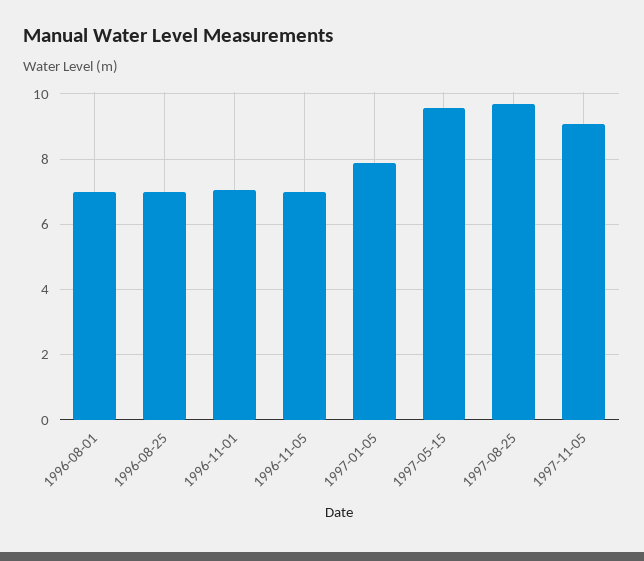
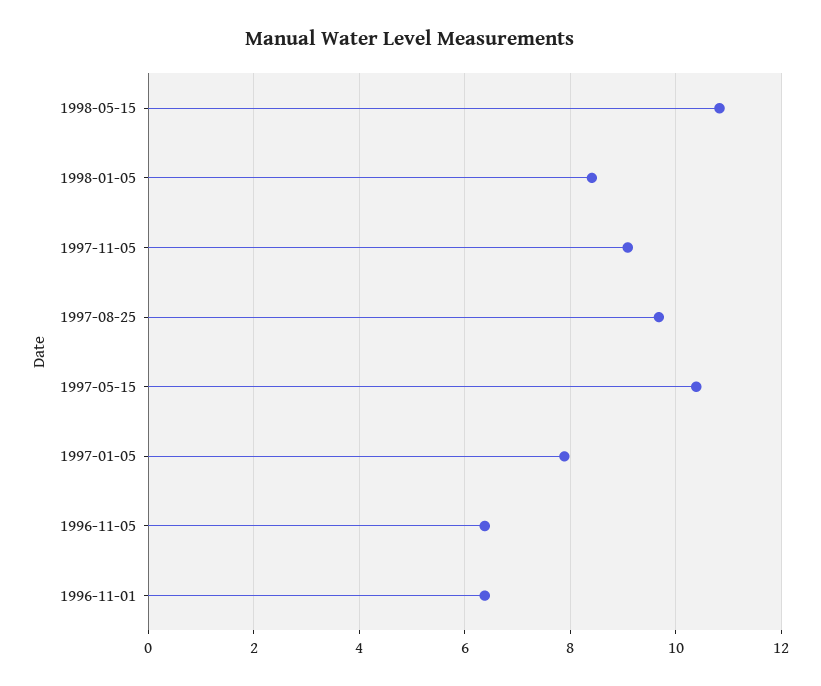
1996-08-01: 7 -> none
1996-08-25: 7 -> none
1996-11-01: 7 -> 6.4
1996-11-05: 7 -> 6.4
1997-05-15: 9.6 -> 10.4
1998-05-15: none -> 10.8
1998-01-05: none -> 8.4

